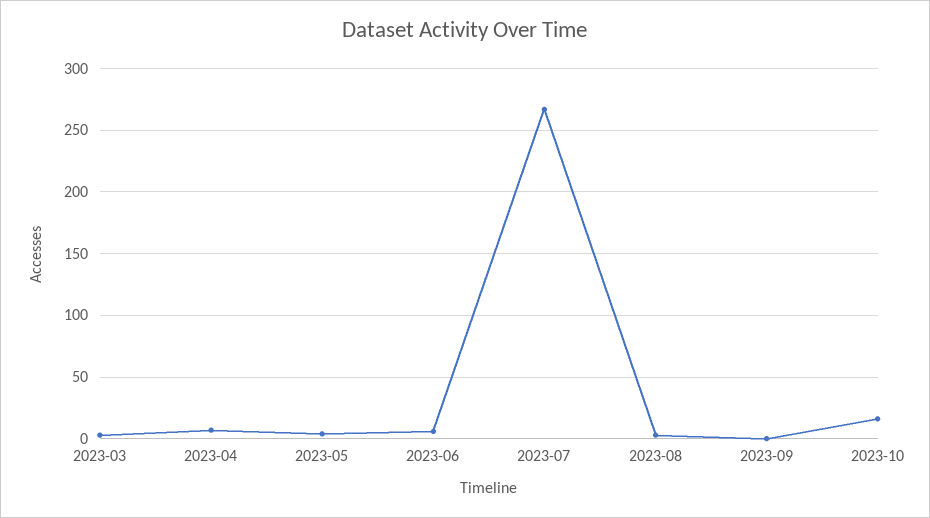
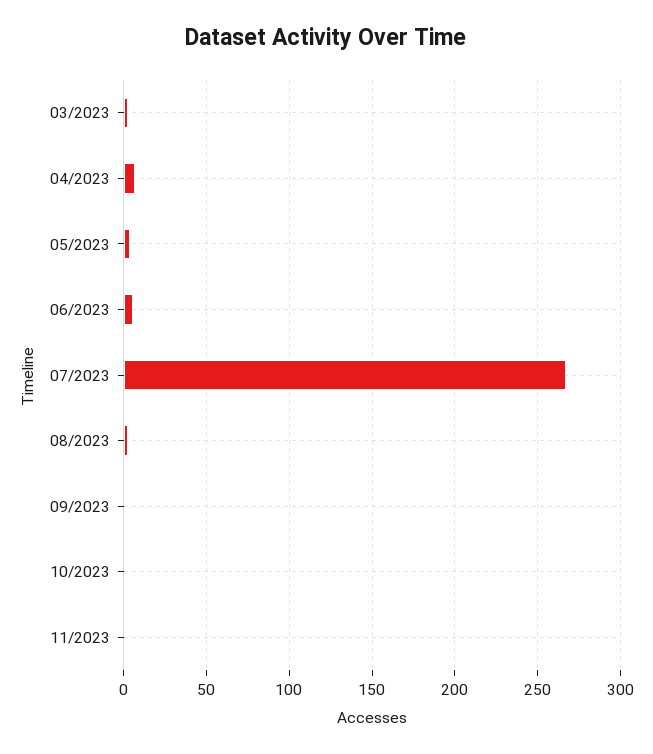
2023-10: 15 -> 0
11/2023: none -> 0

